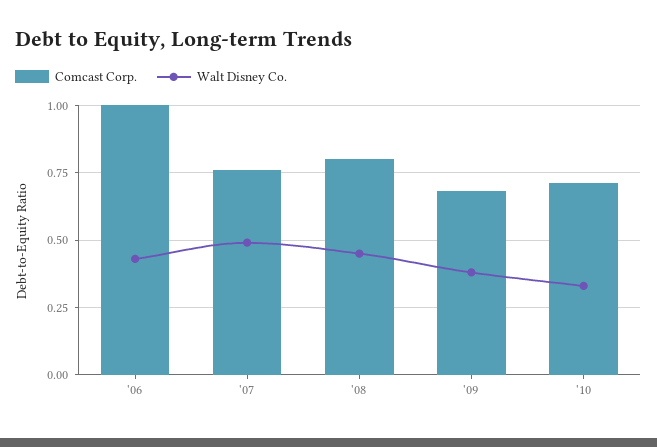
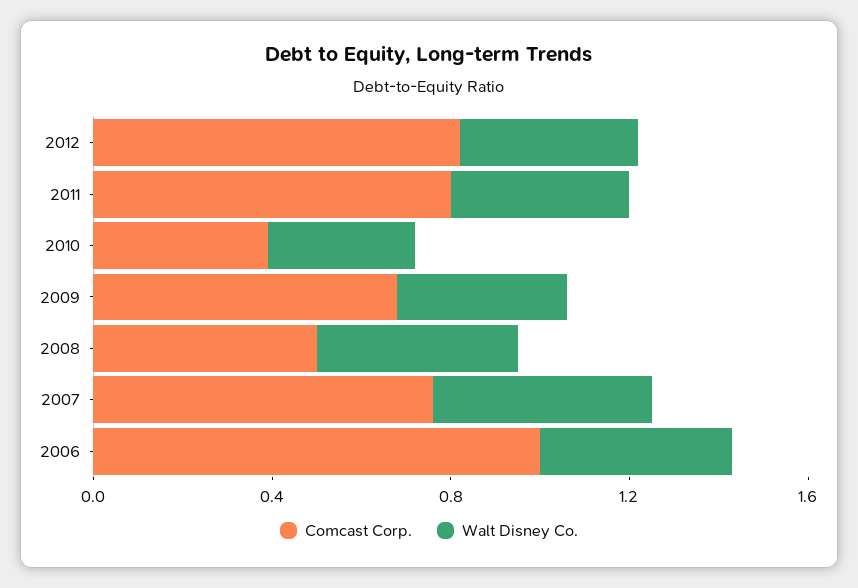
Comcast Corp., '08: 0.8 -> 0.5
Comcast Corp., '10: 0.7 -> 0.4
Comcast Corp., 2012: none -> 0.8
Walt Disney Co., 2012: none -> 0.4
Comcast Corp., 2011: none -> 0.8
Walt Disney Co., 2011: none -> 0.4

